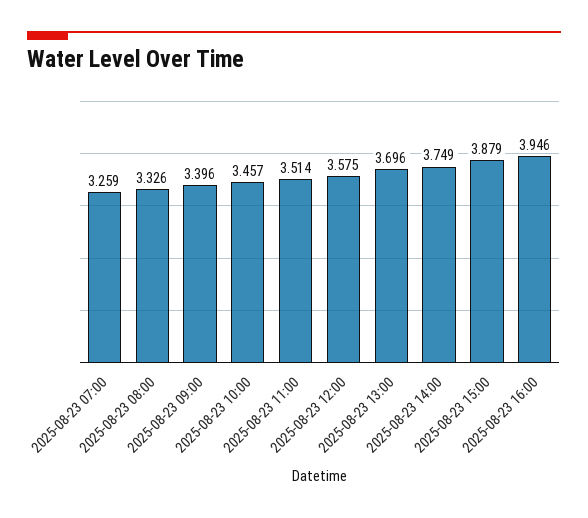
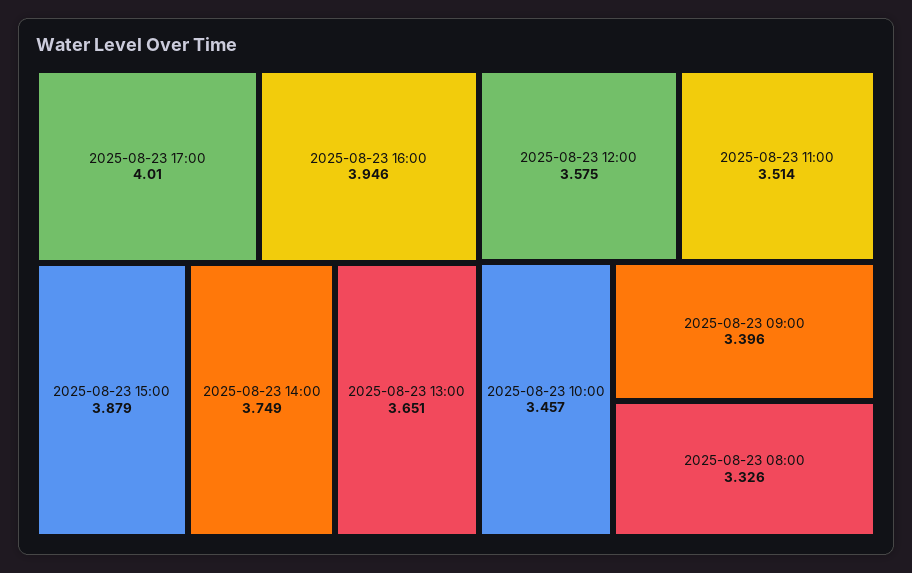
2025-08-23 07:00: 3.259 -> none
2025-08-23 13:00: 3.696 -> 3.651
2025-08-23 17:00: none -> 4.01

